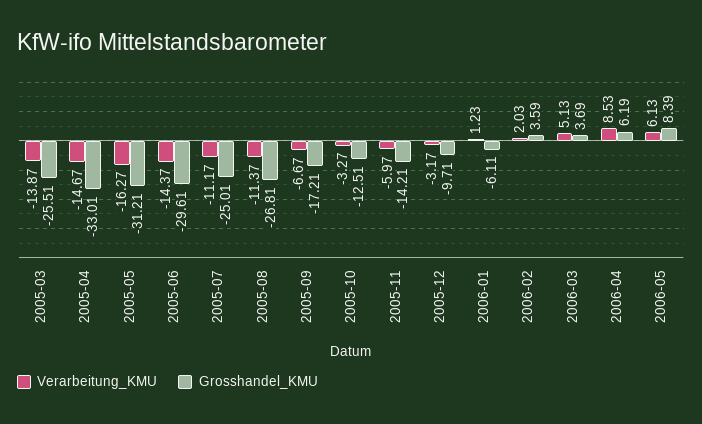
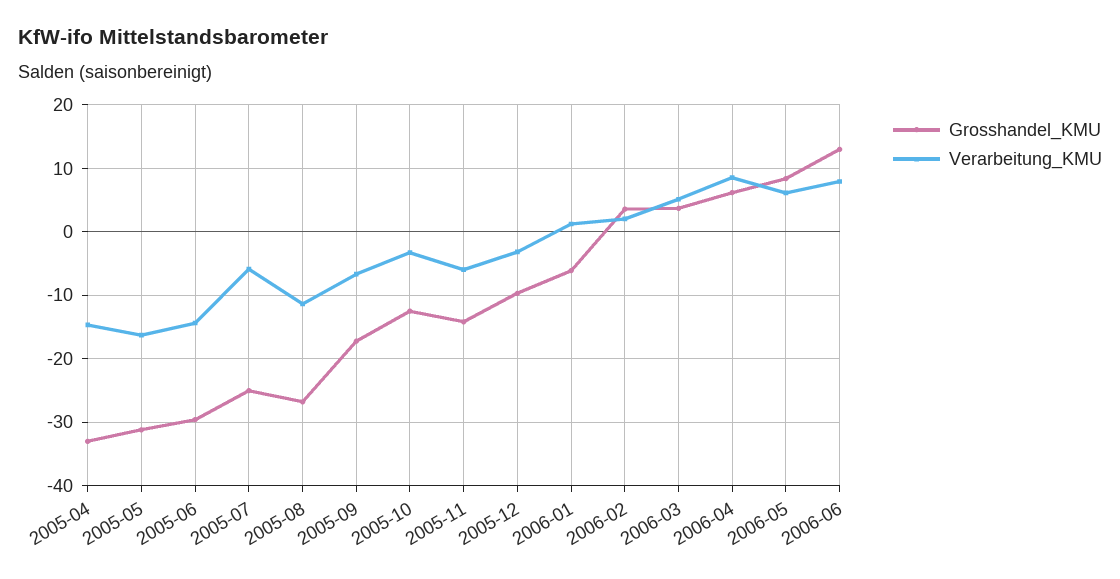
Verarbeitung_KMU, 2005-03: -13.87 -> none
Grosshandel_KMU, 2005-03: -25.51 -> none
Verarbeitung_KMU, 2005-07: -11.17 -> -6
Grosshandel_KMU, 2006-06: none -> 13
Verarbeitung_KMU, 2006-06: none -> 8

